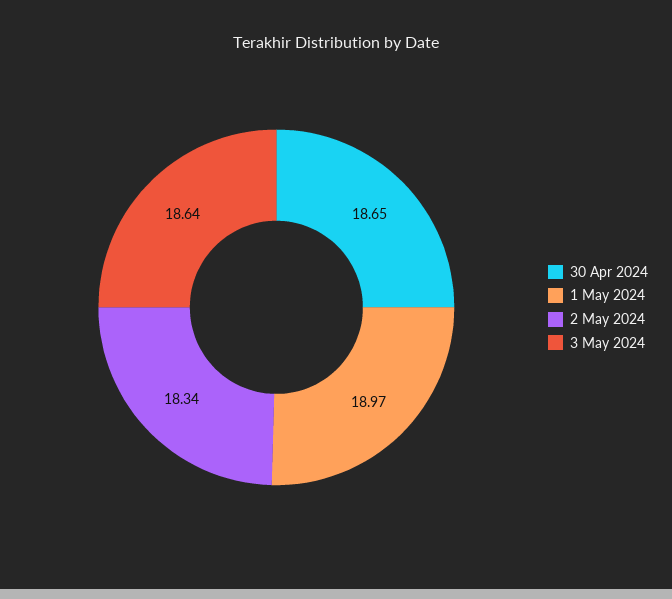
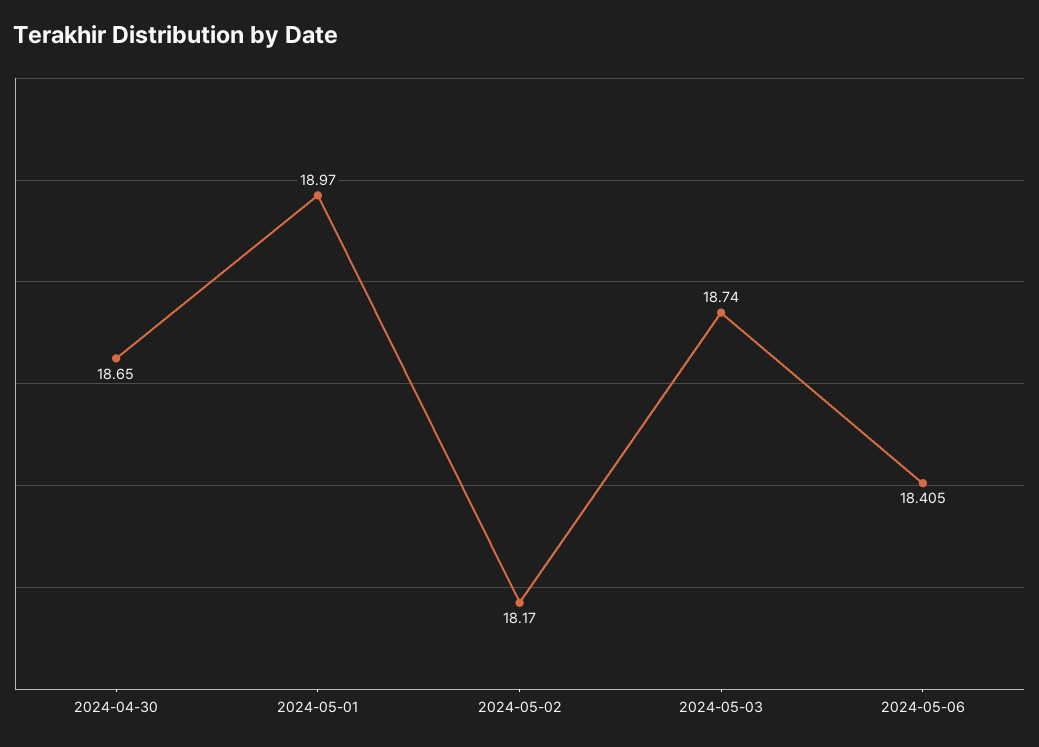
2 May 2024: 18.34 -> 18.17
3 May 2024: 18.64 -> 18.74
2024-05-06: none -> 18.405

